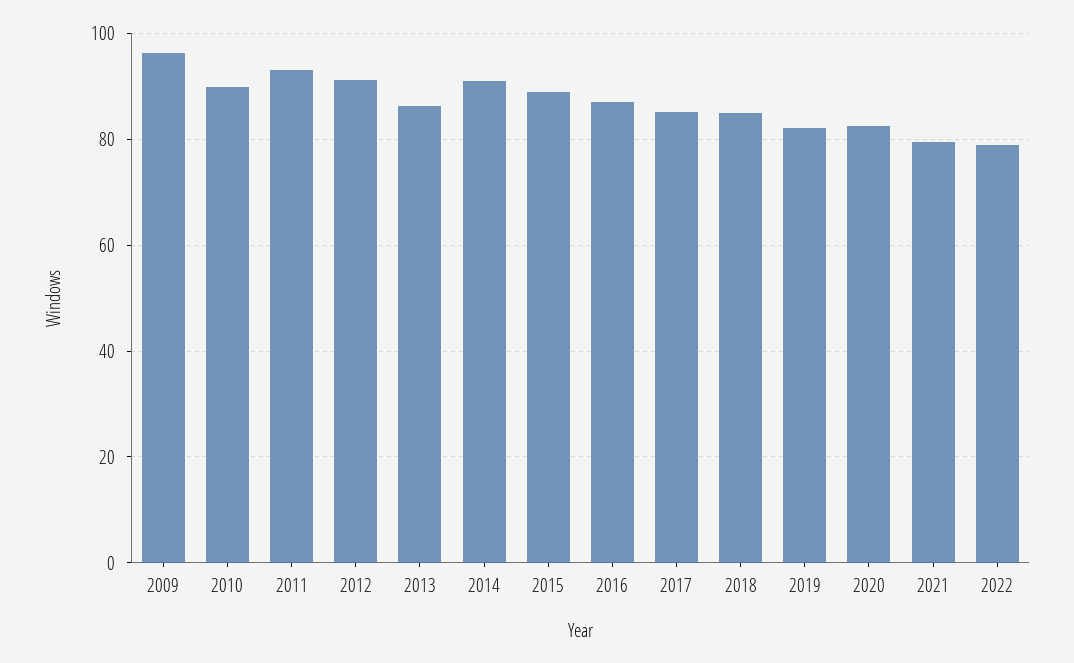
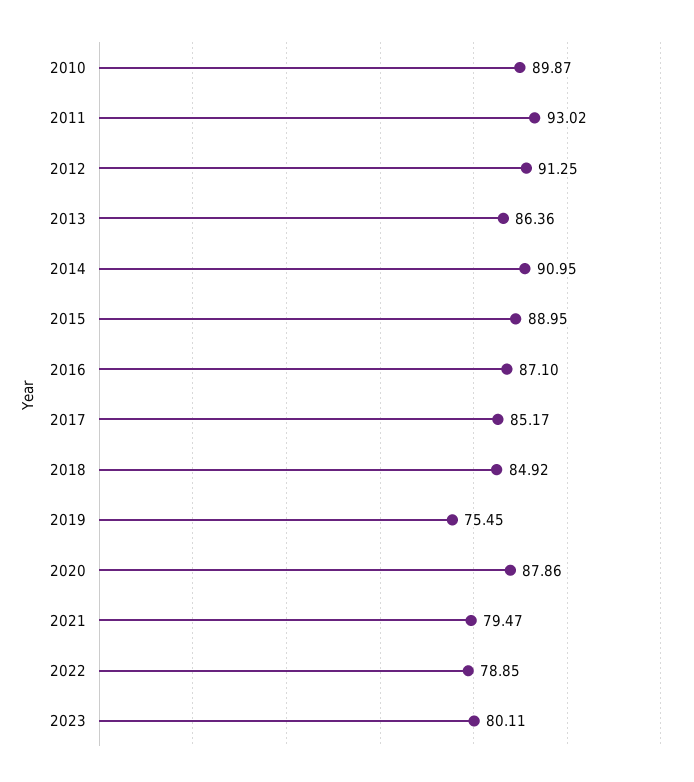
2009: 96 -> none
2019: 82 -> 75.45
2020: 82 -> 87.86
2023: none -> 80.11

